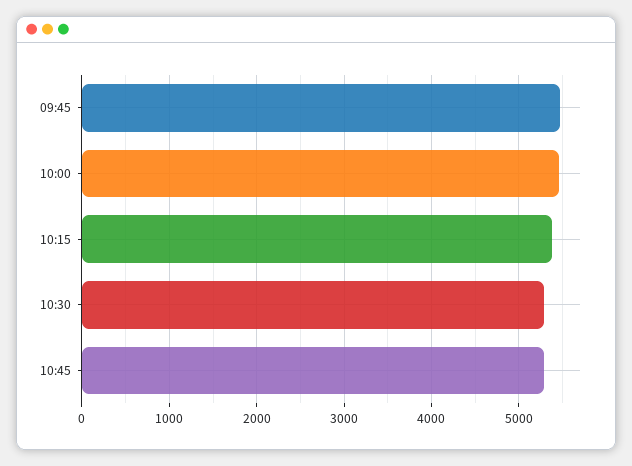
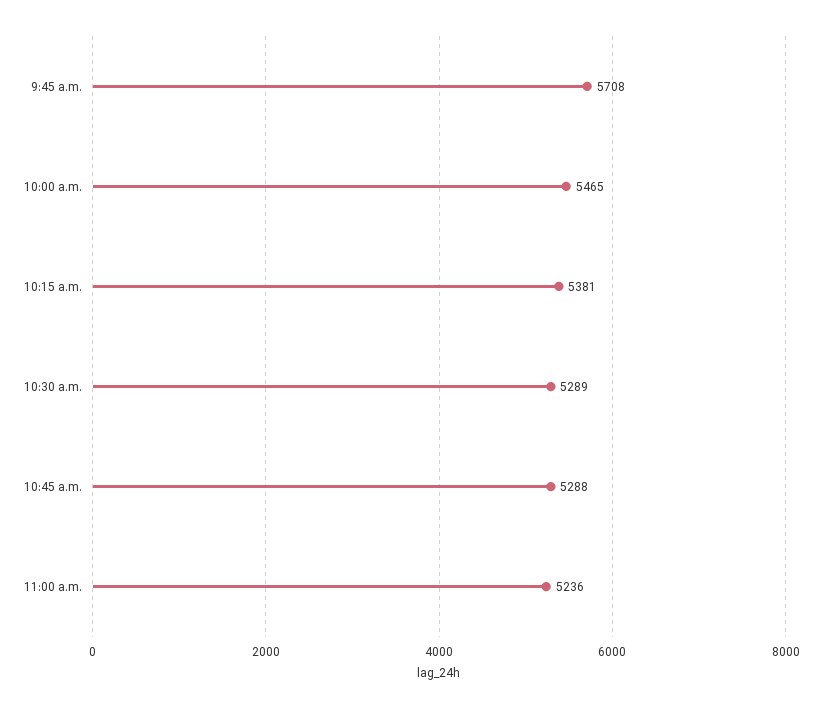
09:45: 5500 -> 5708
11:00 a.m.: none -> 5236

